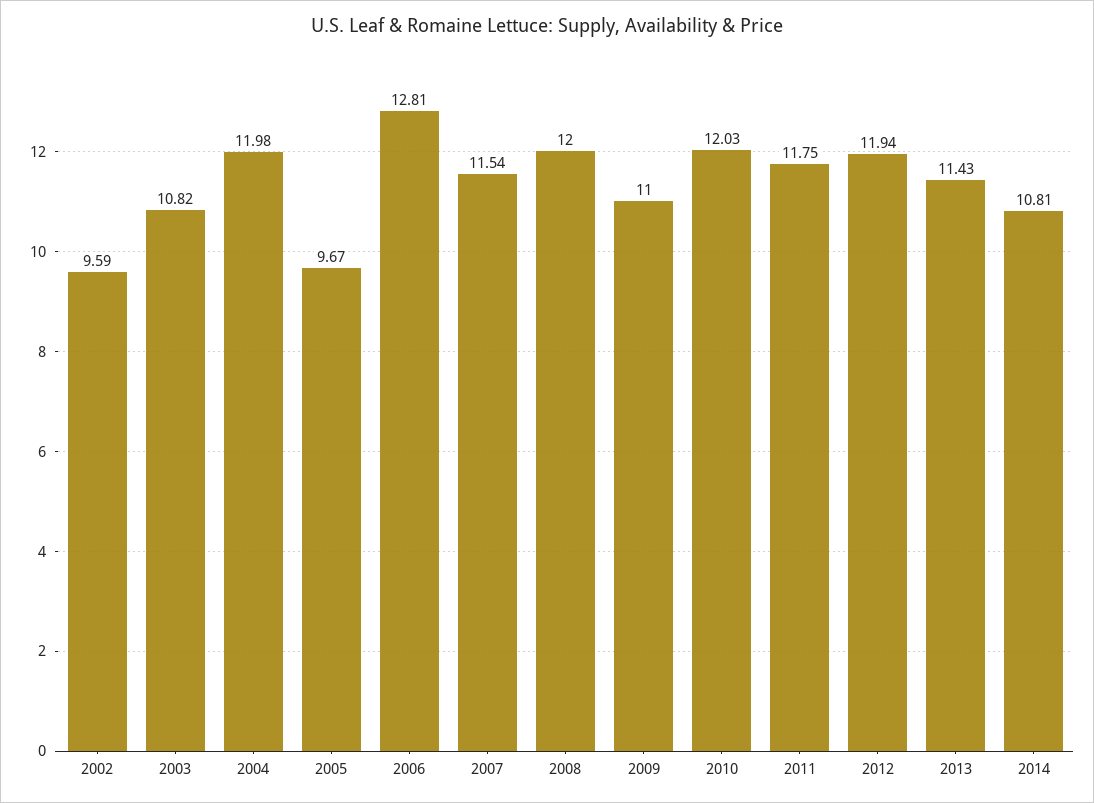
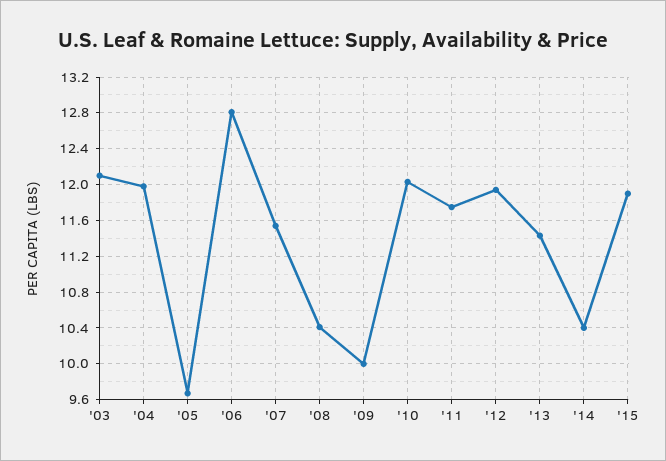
2002: 9.59 -> none
2003: 10.82 -> 12.1
2008: 12 -> 10.4
2009: 11 -> 10
2014: 10.81 -> 10.4
'15: none -> 11.9

